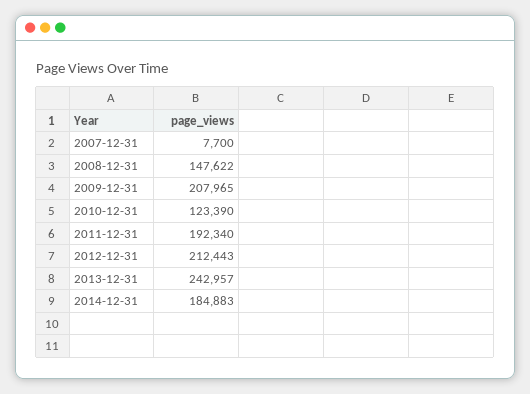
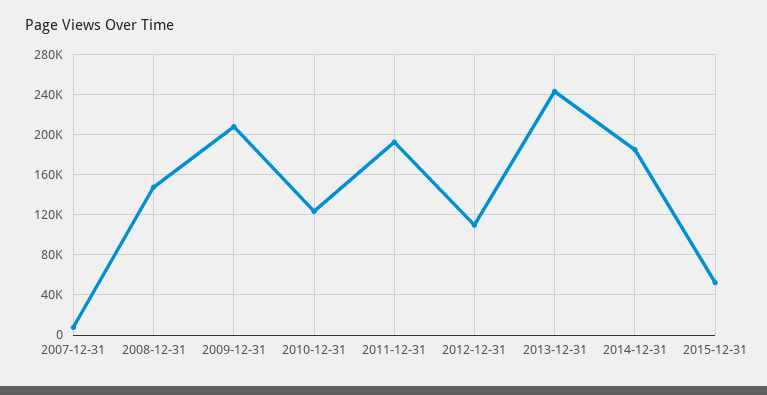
2012-12-31: 212443 -> 110000
2015-12-31: none -> 50000

